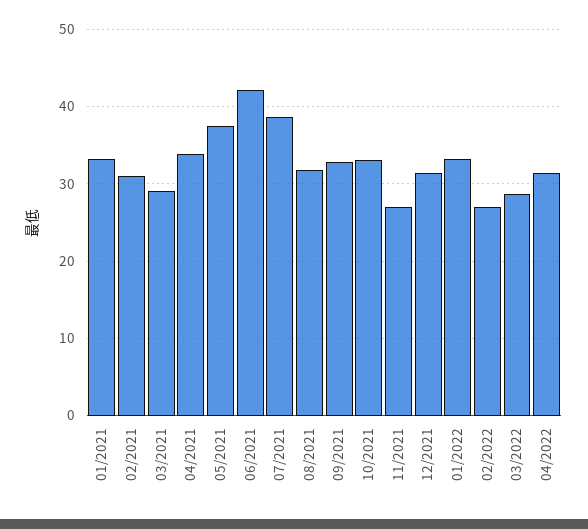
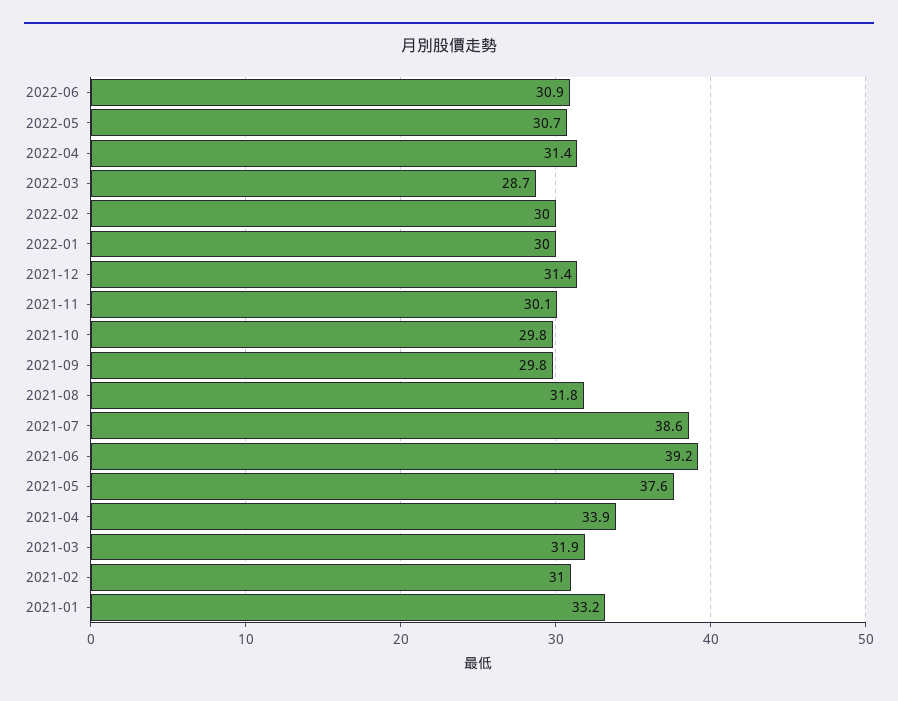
03/2021: 29 -> 31.9
06/2021: 42 -> 39.2
09/2021: 33 -> 29.8
10/2021: 33 -> 29.8
11/2021: 27 -> 30.1
01/2022: 33 -> 30
02/2022: 27 -> 30
2022-06: none -> 30.9
2022-05: none -> 30.7

